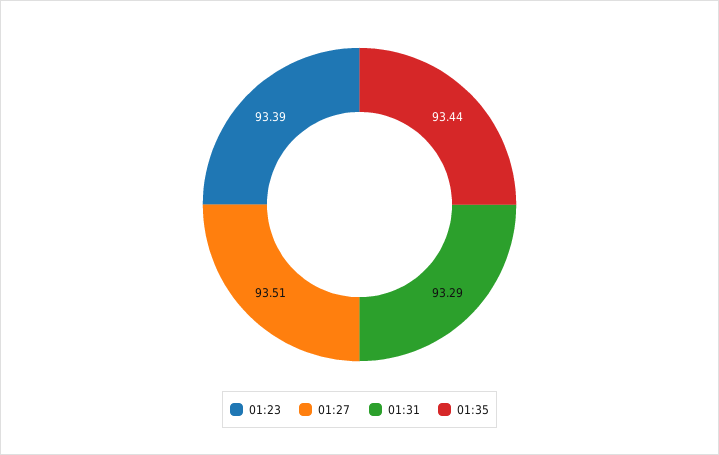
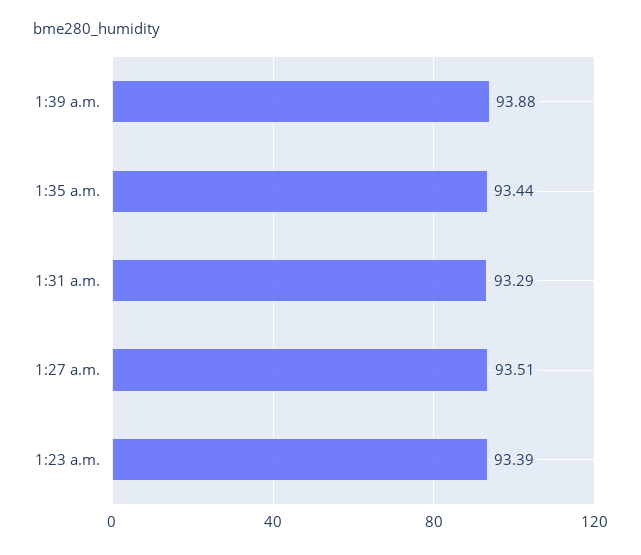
1:39 a.m.: none -> 93.88

